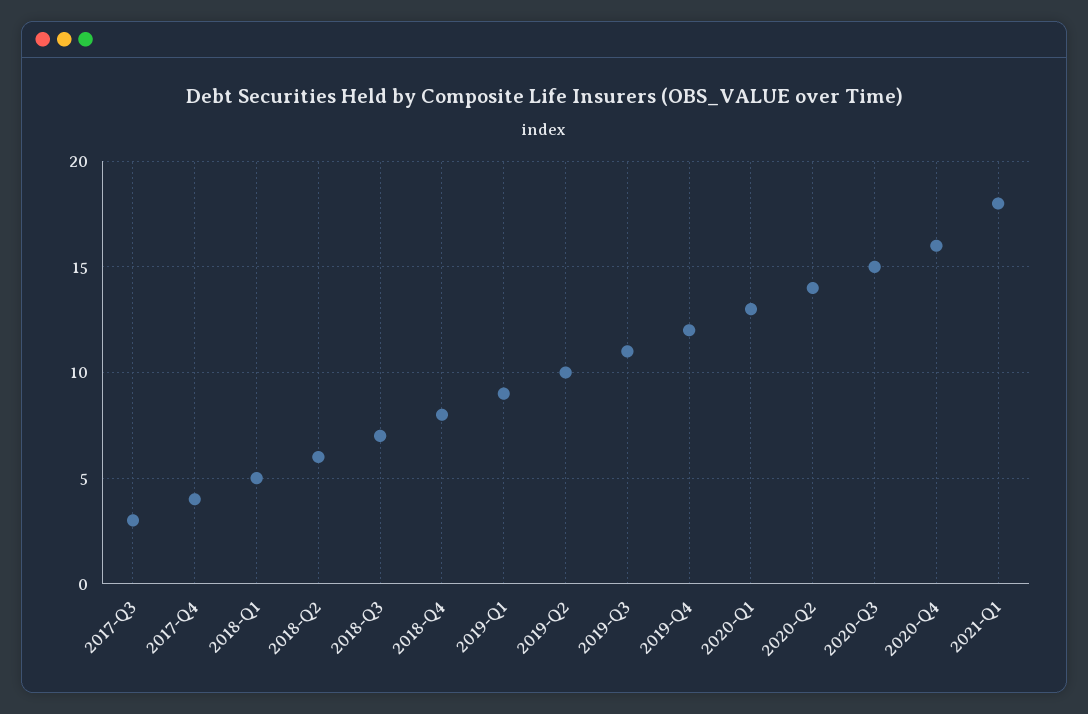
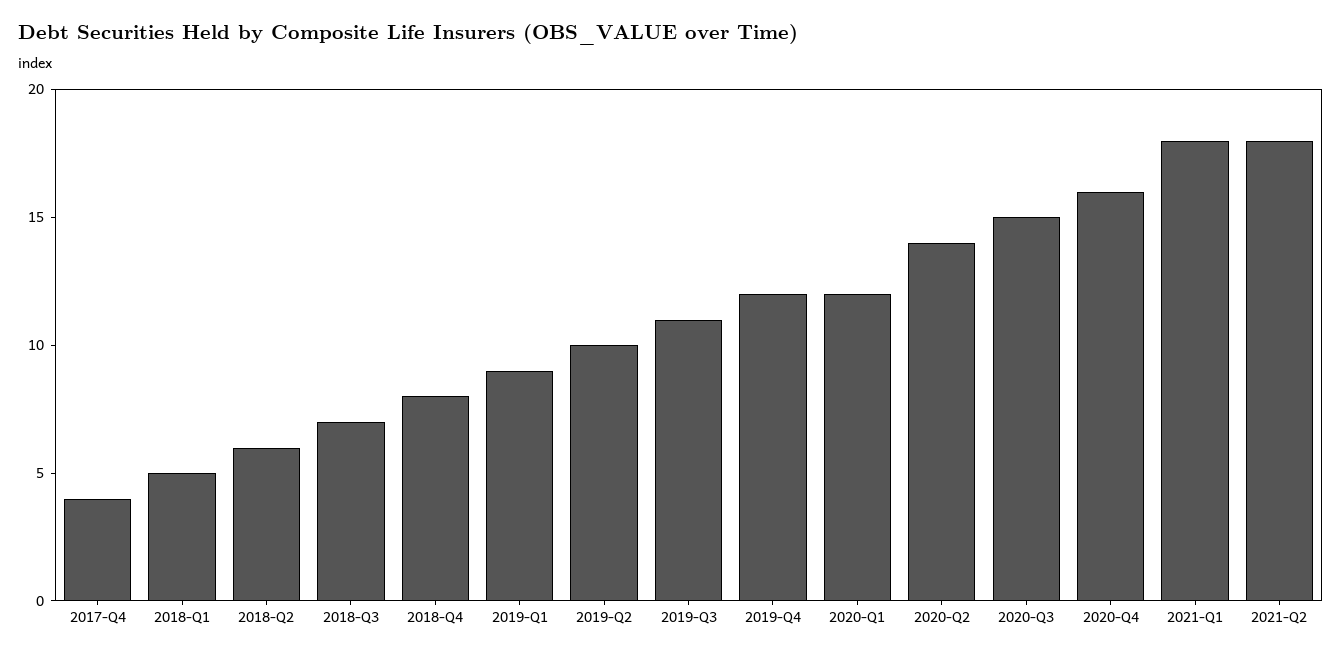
2017-Q3: 3 -> none
2020-Q1: 13 -> 12
2021-Q2: none -> 18

